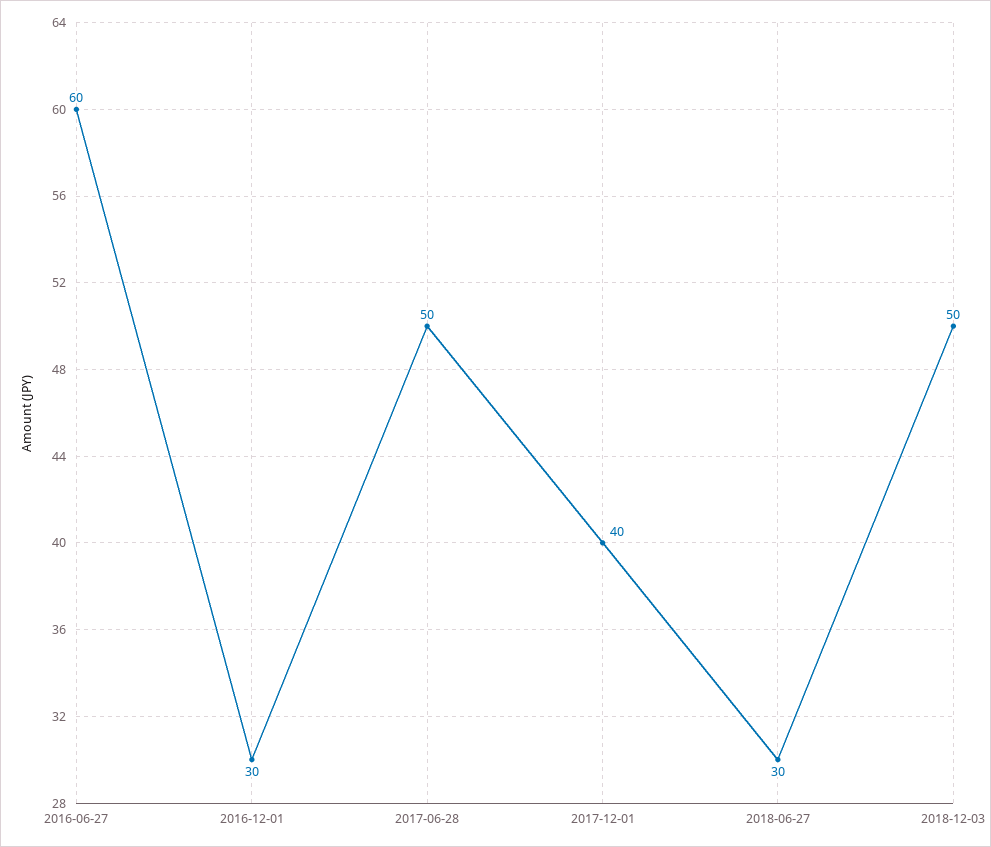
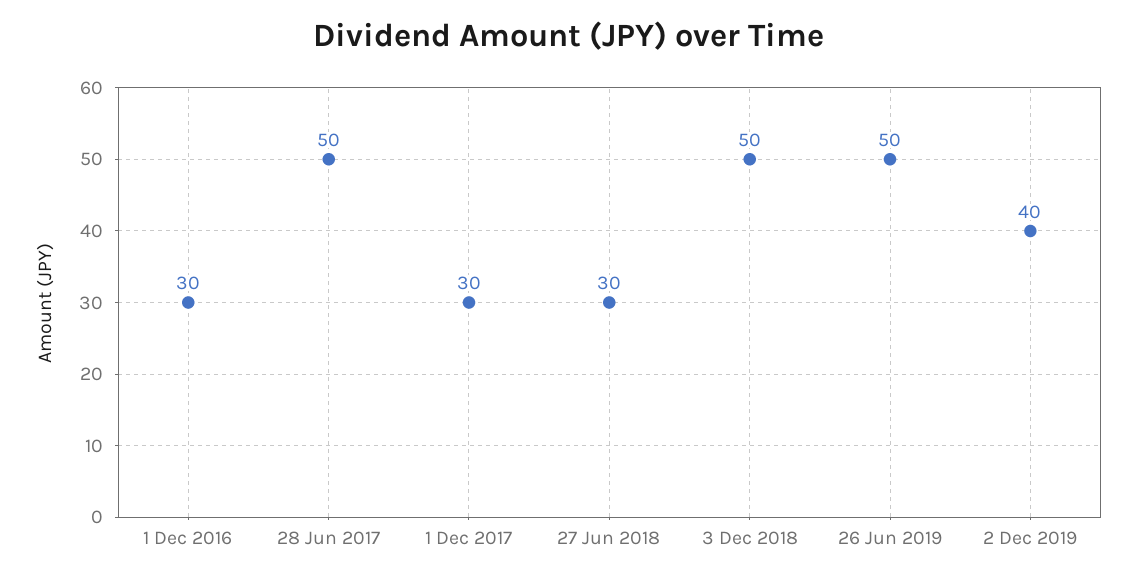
2016-06-27: 60 -> none
2017-12-01: 40 -> 30
26 Jun 2019: none -> 50
2 Dec 2019: none -> 40

